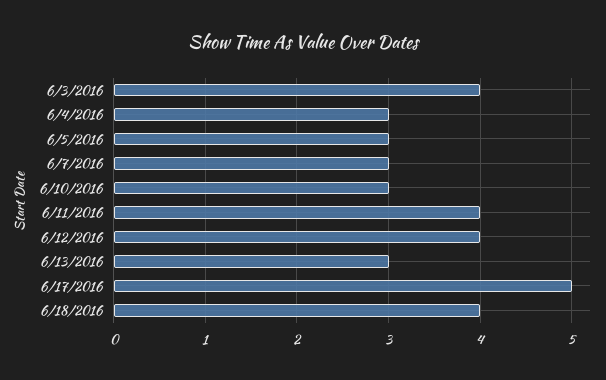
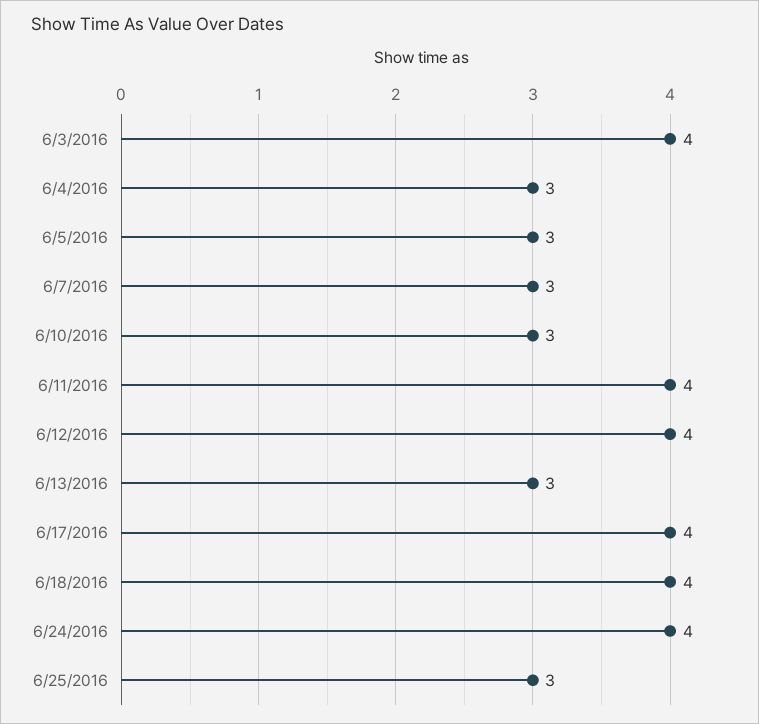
6/17/2016: 5 -> 4
6/24/2016: none -> 4
6/25/2016: none -> 3

